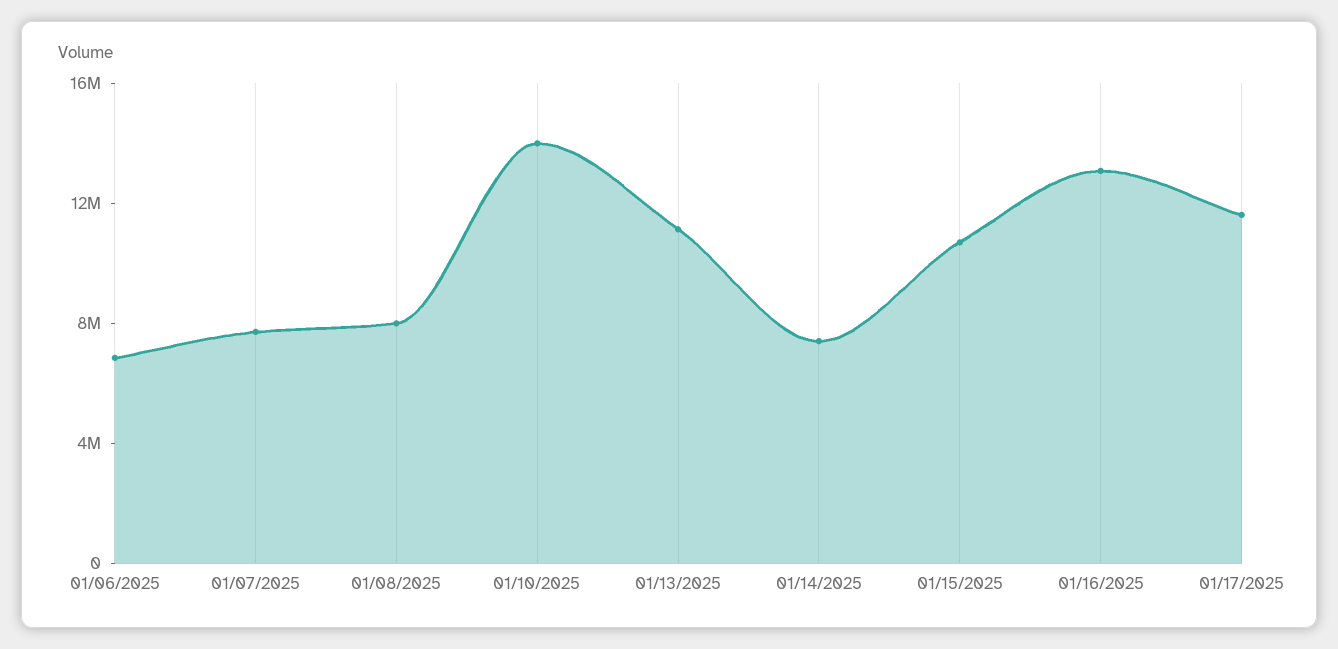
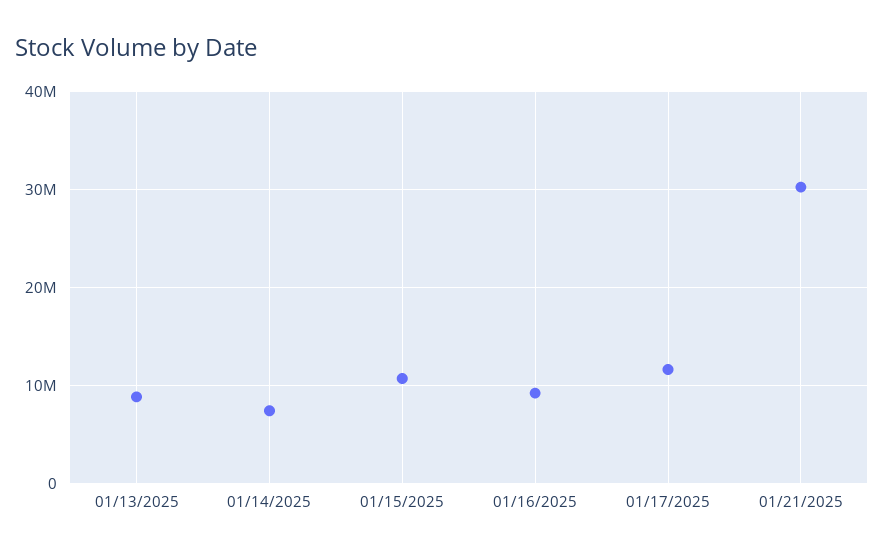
01/06/2025: 7000000 -> none
01/07/2025: 8000000 -> none
01/08/2025: 8000000 -> none
01/10/2025: 14000000 -> none
01/13/2025: 11000000 -> 9000000
01/16/2025: 13000000 -> 9000000
01/21/2025: none -> 30000000

